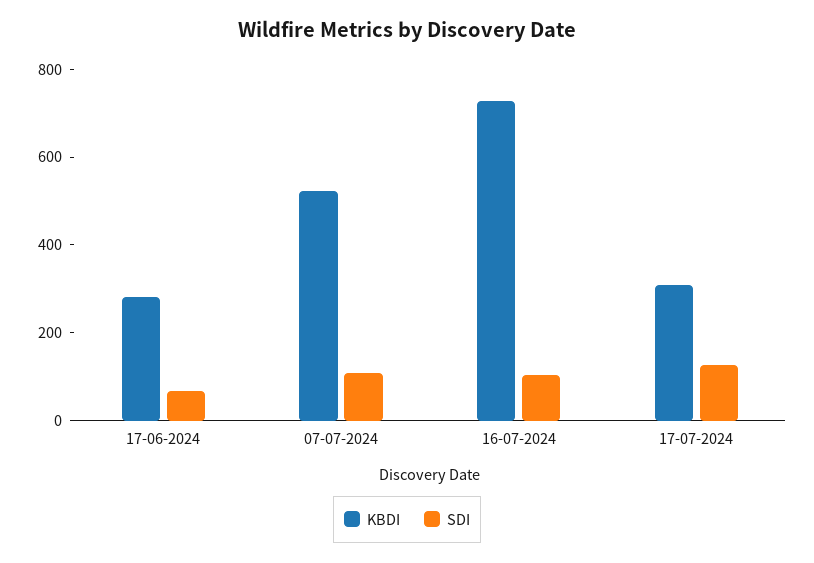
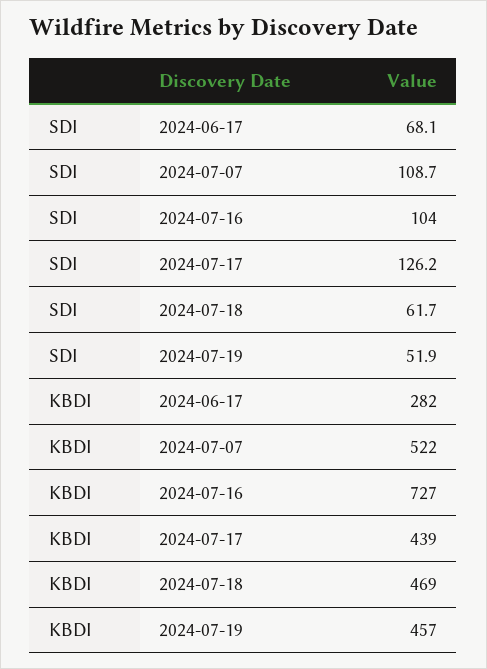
KBDI, 17-07-2024: 300 -> 439
SDI, 2024-07-18: none -> 61.7
SDI, 2024-07-19: none -> 51.9
KBDI, 2024-07-18: none -> 469
KBDI, 2024-07-19: none -> 457

